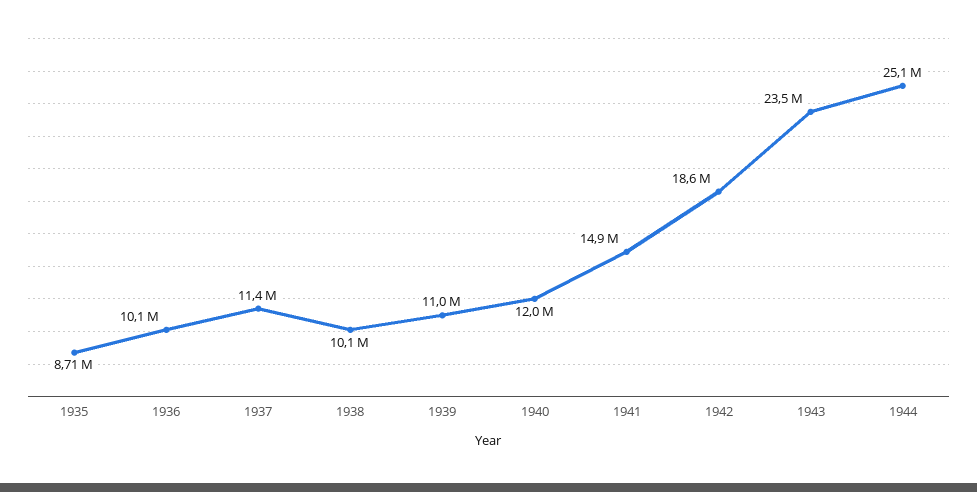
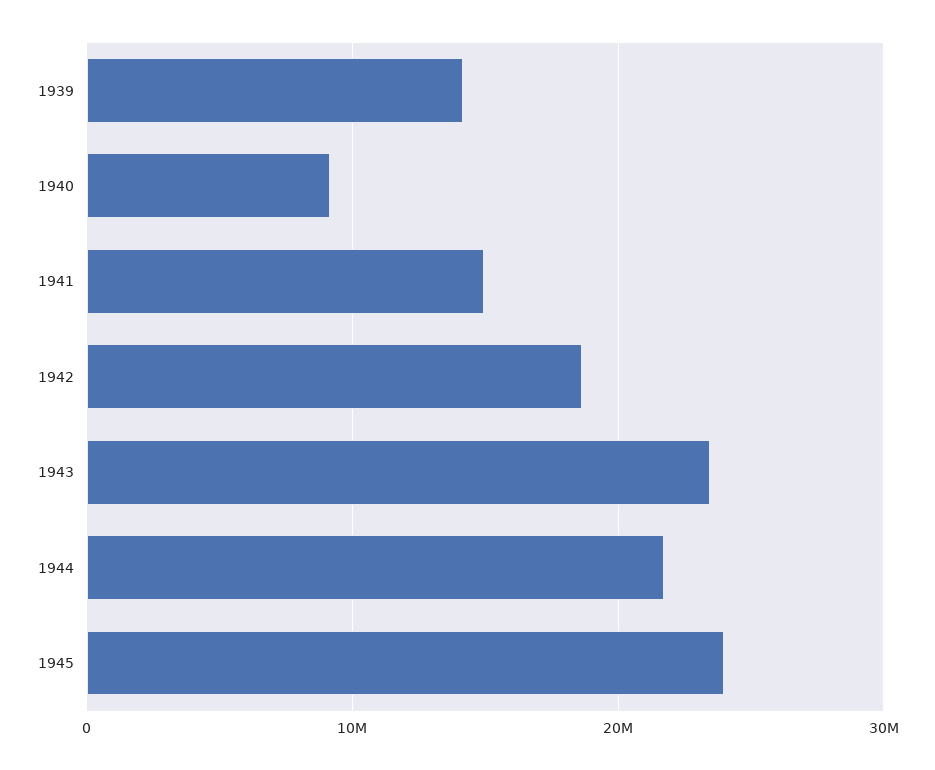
1935: 8710000 -> none
1936: 10100000 -> none
1937: 11400000 -> none
1938: 10100000 -> none
1939: 11000000 -> 14000000
1940: 12000000 -> 9000000
1944: 25100000 -> 22000000
1945: none -> 24000000

